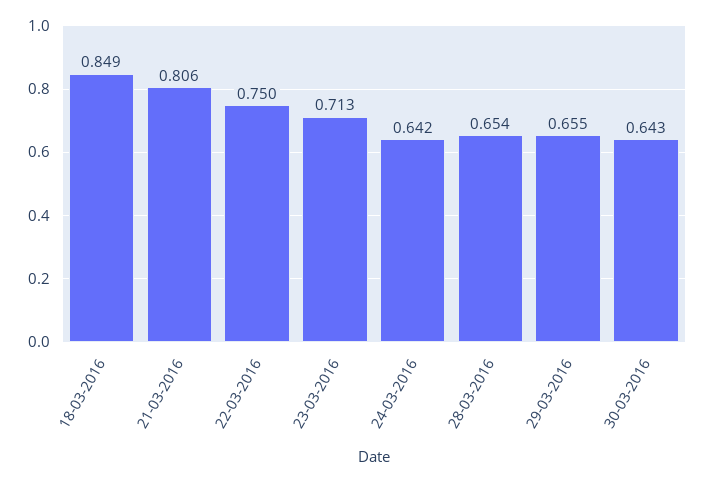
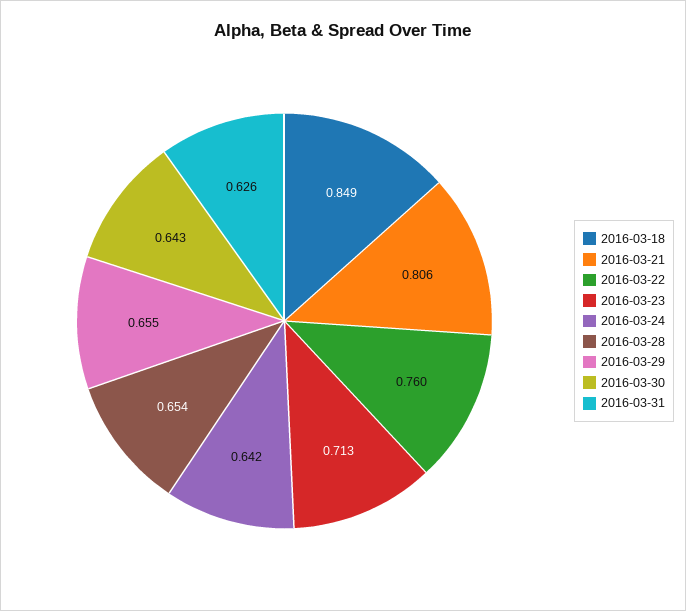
22-03-2016: 0.75 -> 0.76
2016-03-31: none -> 0.626

